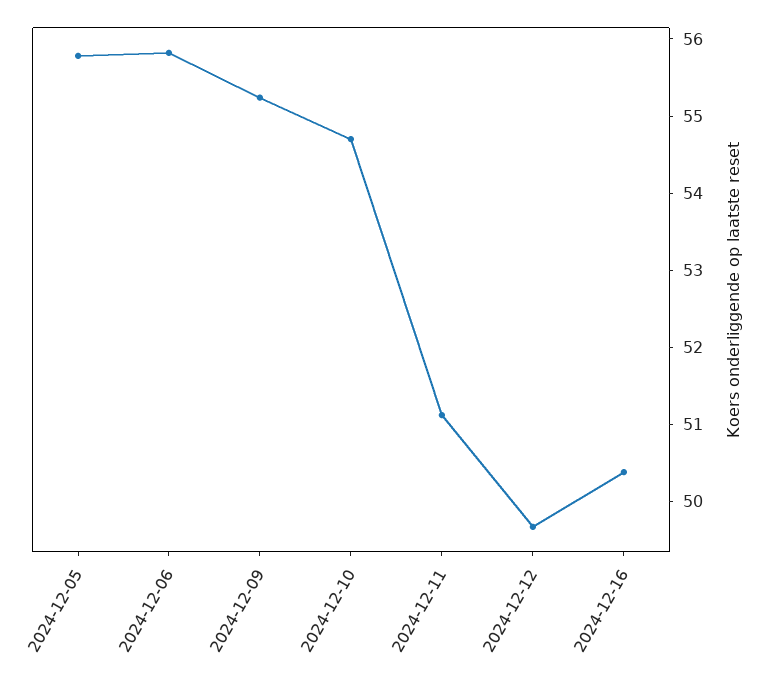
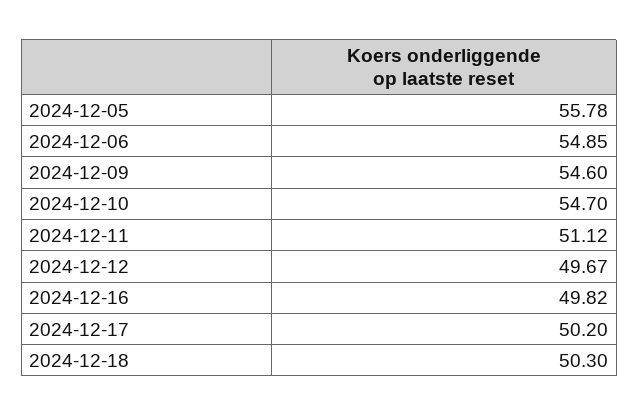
2024-12-06: 55.8 -> 54.85
2024-12-09: 55.2 -> 54.6
2024-12-16: 50.4 -> 49.82
2024-12-17: none -> 50.2
2024-12-18: none -> 50.3

